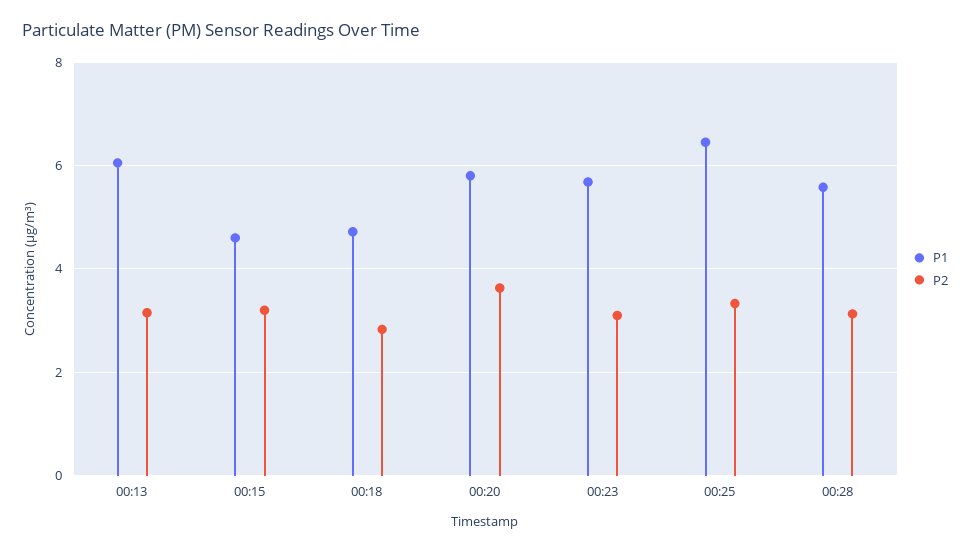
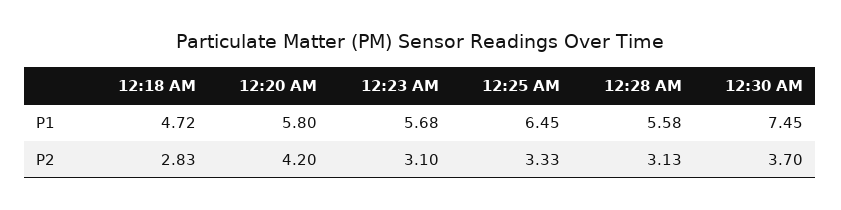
P1, 00:13: 6 -> none
P2, 00:13: 3.2 -> none
P1, 00:15: 4.6 -> none
P2, 00:15: 3.2 -> none
P2, 00:20: 3.6 -> 4.2
P1, 12:30 AM: none -> 7.45
P2, 12:30 AM: none -> 3.7

